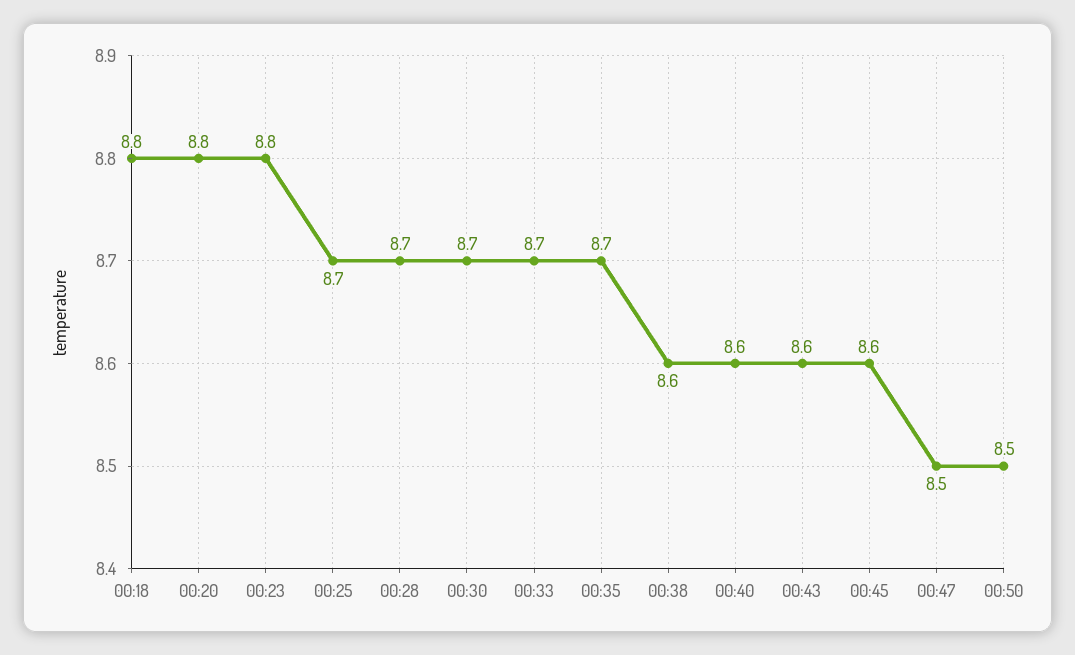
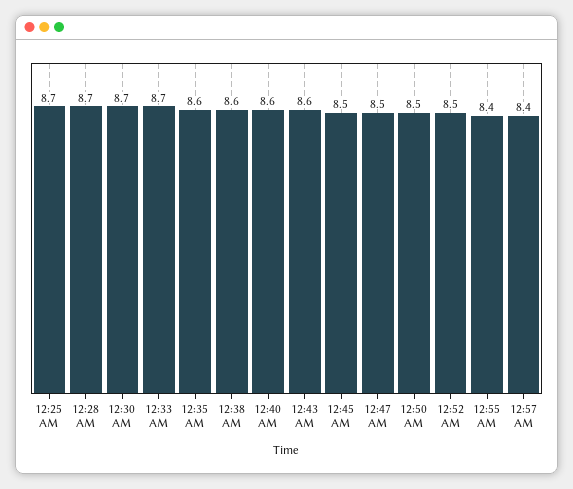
00:18: 8.8 -> none
00:20: 8.8 -> none
00:23: 8.8 -> none
00:35: 8.7 -> 8.6
00:45: 8.6 -> 8.5
12:52 AM: none -> 8.5
12:55 AM: none -> 8.4
12:57 AM: none -> 8.4

